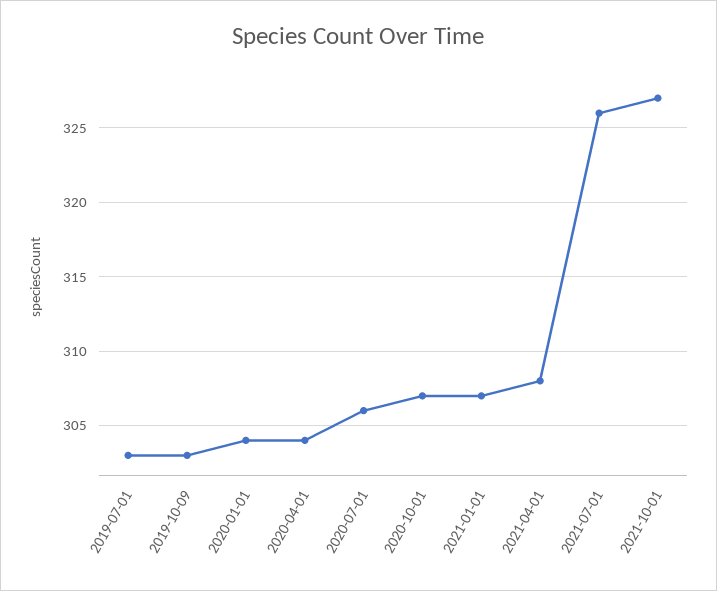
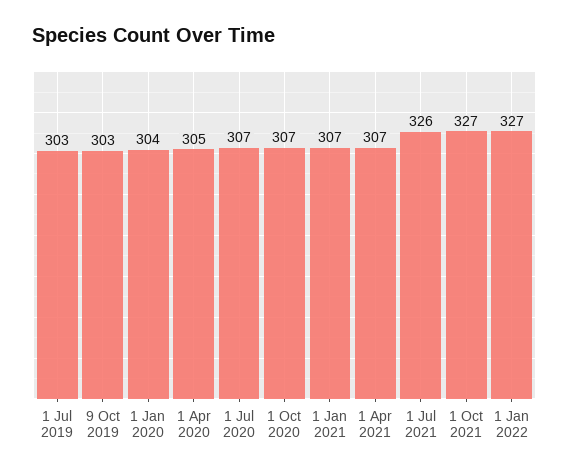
2020-04-01: 304 -> 305
2020-07-01: 306 -> 307
2021-04-01: 308 -> 307
1 Jan 2022: none -> 327

